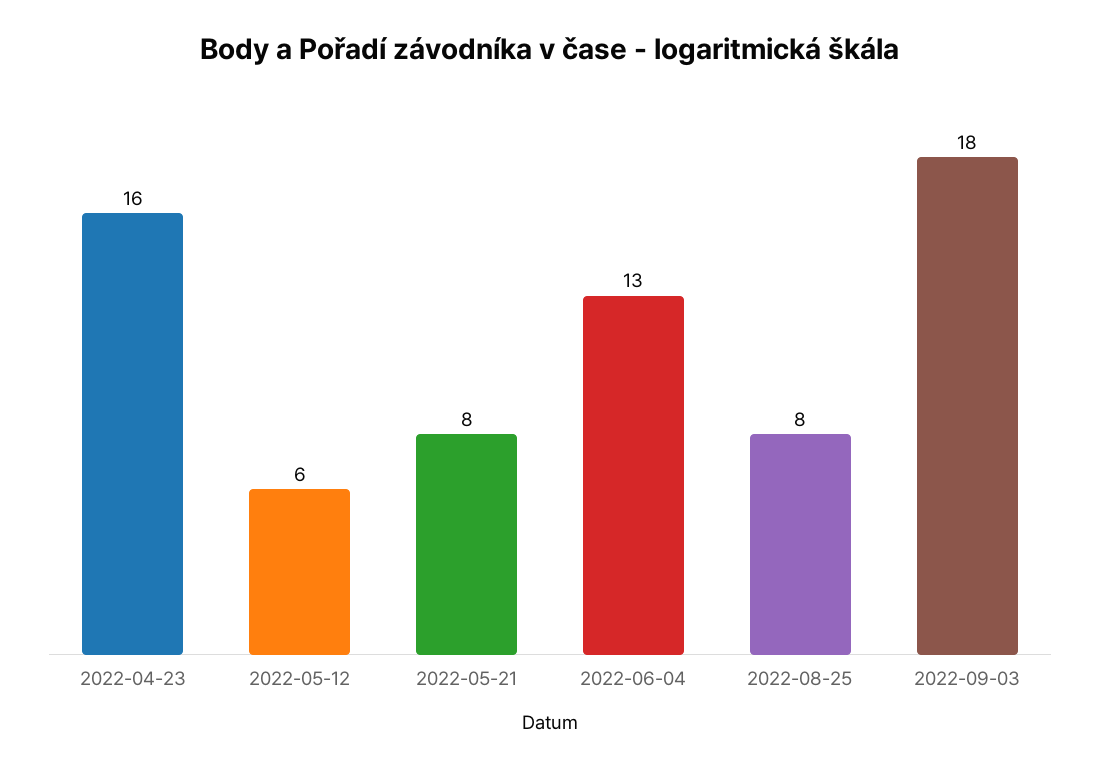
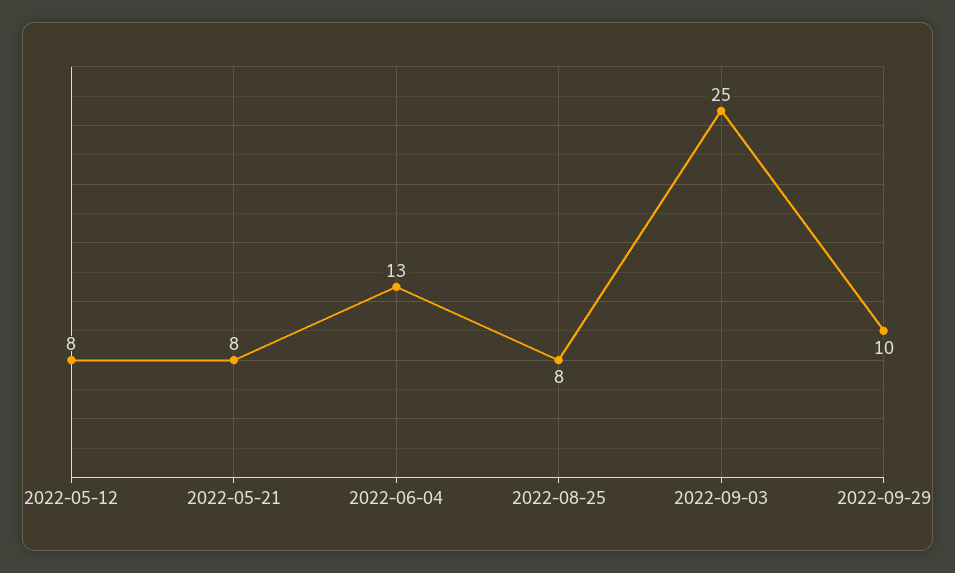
2022-04-23: 16 -> none
2022-05-12: 6 -> 8
2022-09-03: 18 -> 25
2022-09-29: none -> 10

